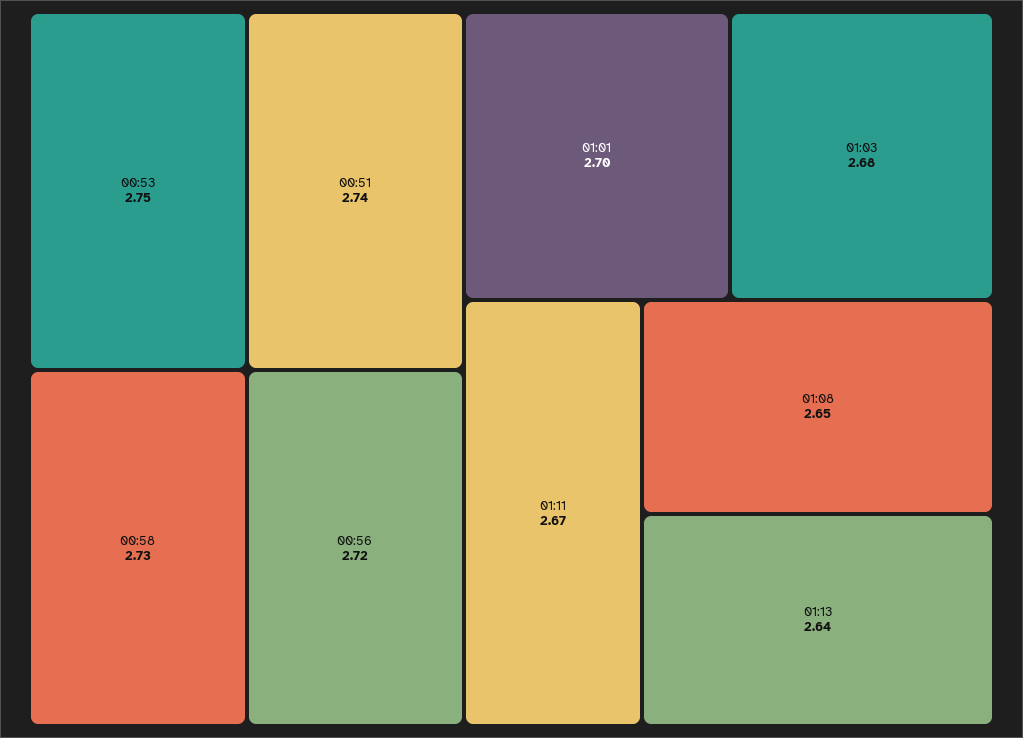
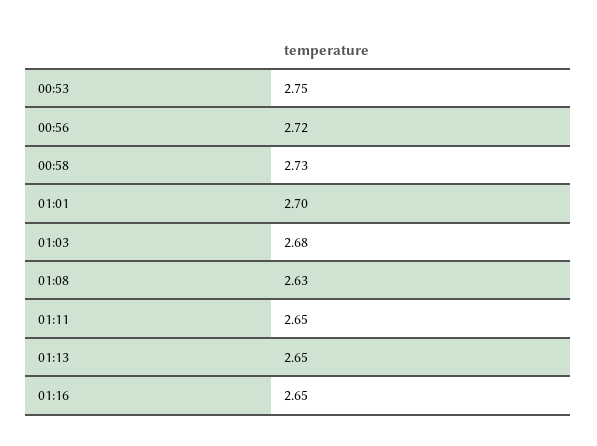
00:51: 2.74 -> none
01:11: 2.67 -> 2.65
01:08: 2.65 -> 2.63
01:13: 2.64 -> 2.65
01:16: none -> 2.65

